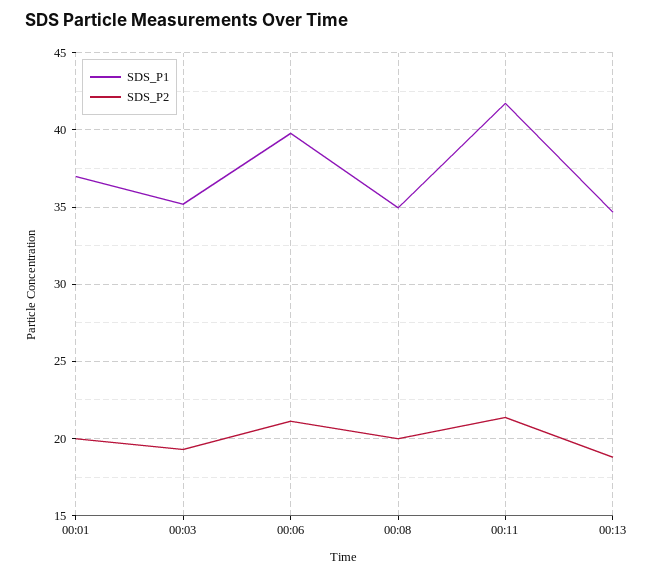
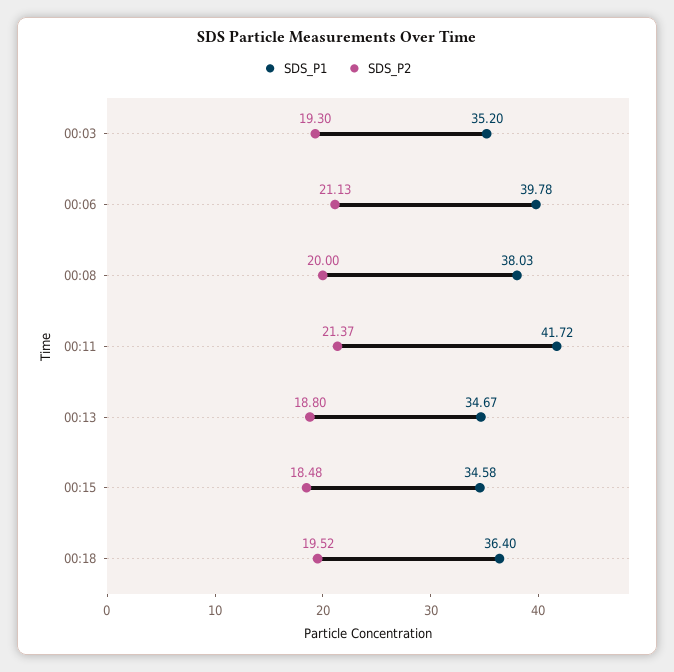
SDS_P1, 00:01: 37 -> none
SDS_P2, 00:01: 20 -> none
SDS_P1, 00:08: 35 -> 38.03
SDS_P1, 00:15: none -> 34.58
SDS_P2, 00:15: none -> 18.48
SDS_P1, 00:18: none -> 36.4
SDS_P2, 00:18: none -> 19.52

